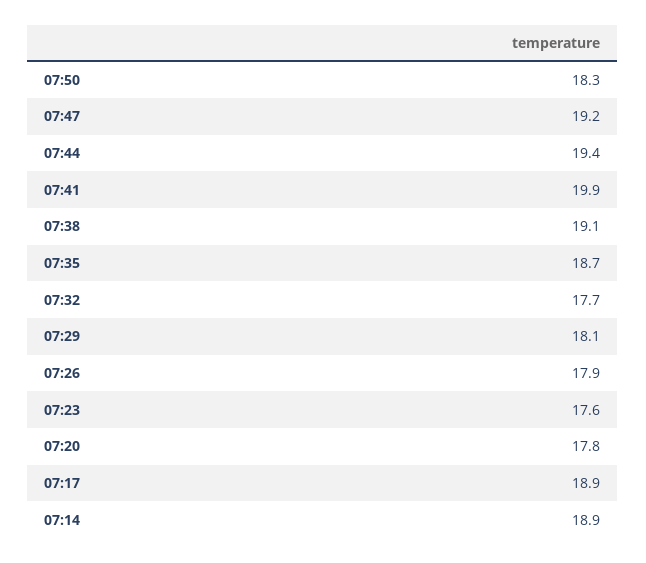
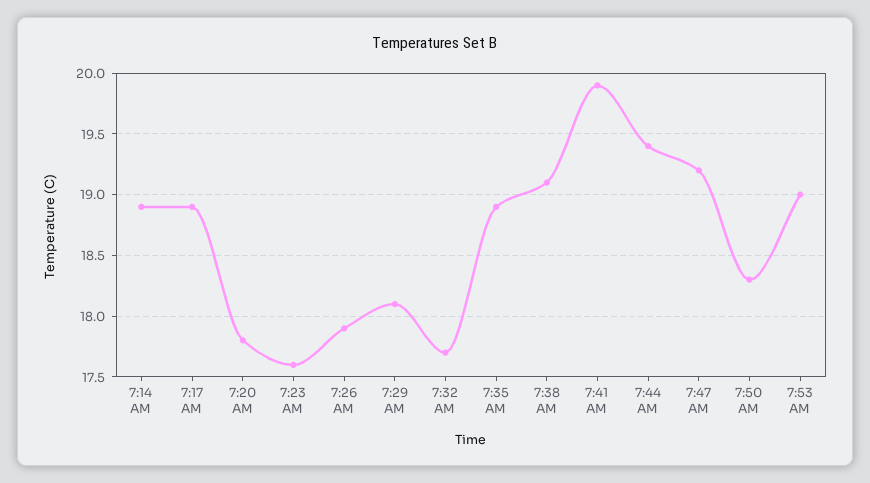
07:35: 18.7 -> 18.9
7:53 AM: none -> 19

